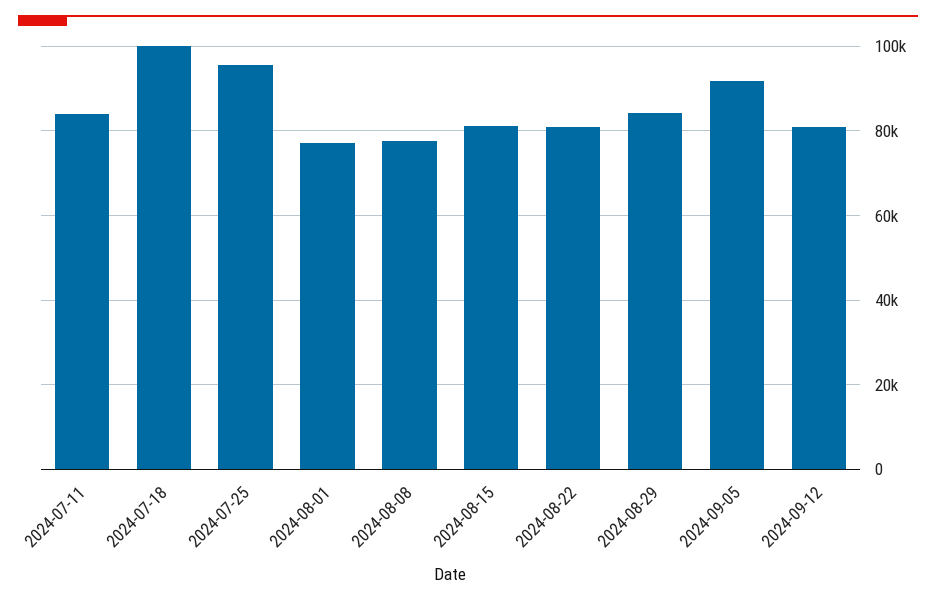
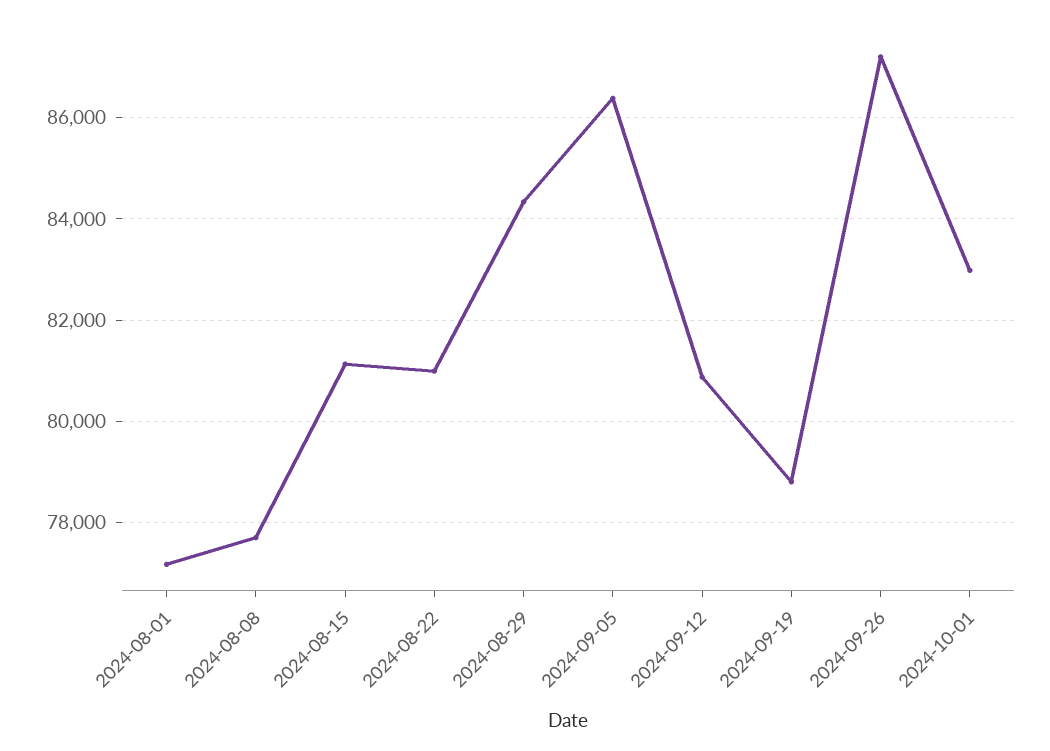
2024-07-11: 84000 -> none
2024-07-18: 100000 -> none
2024-07-25: 96000 -> none
2024-09-05: 92000 -> 86400
2024-09-19: none -> 78800
2024-09-26: none -> 87200
2024-10-01: none -> 83000

